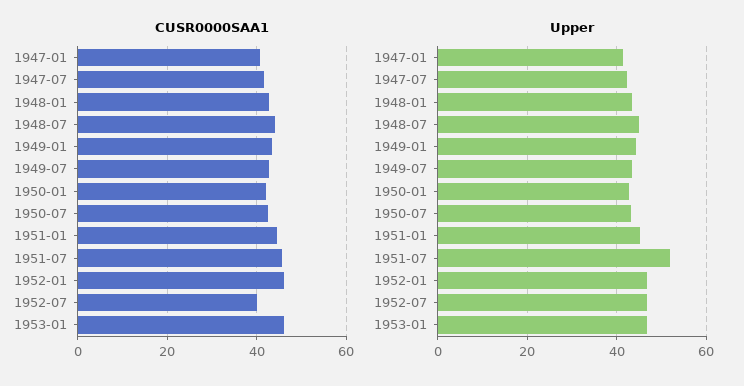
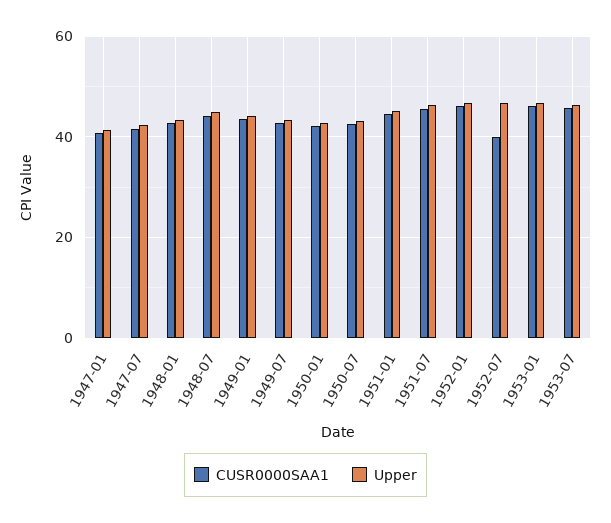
Upper, 1951-07: 52 -> 46
CUSR0000SAA1, 1953-07: none -> 46
Upper, 1953-07: none -> 46

